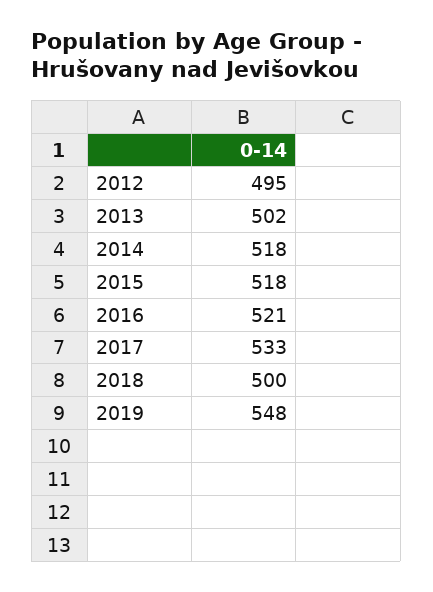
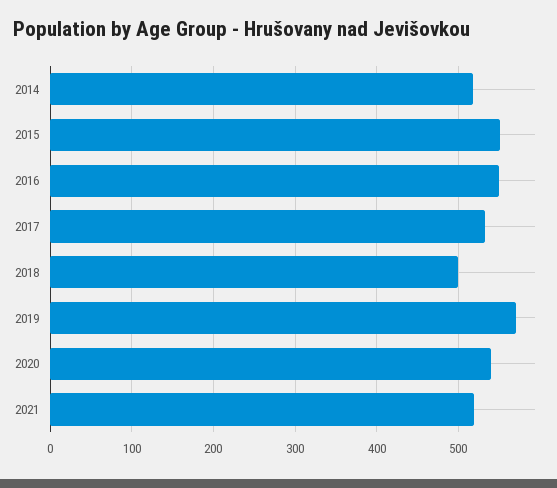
2012: 495 -> none
2013: 502 -> none
2015: 518 -> 550
2016: 521 -> 550
2019: 548 -> 570
2020: none -> 540
2021: none -> 520

